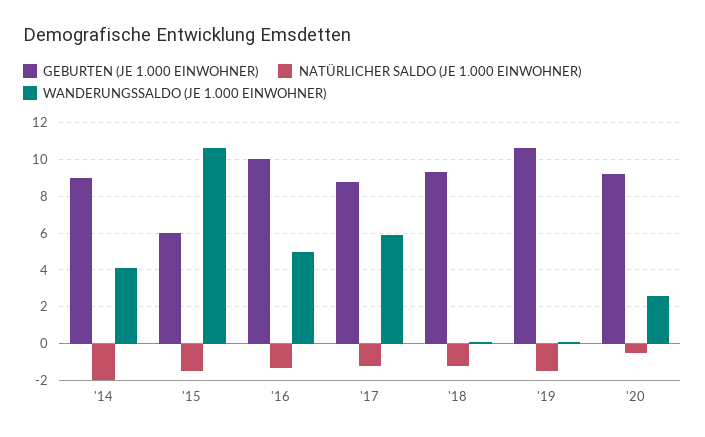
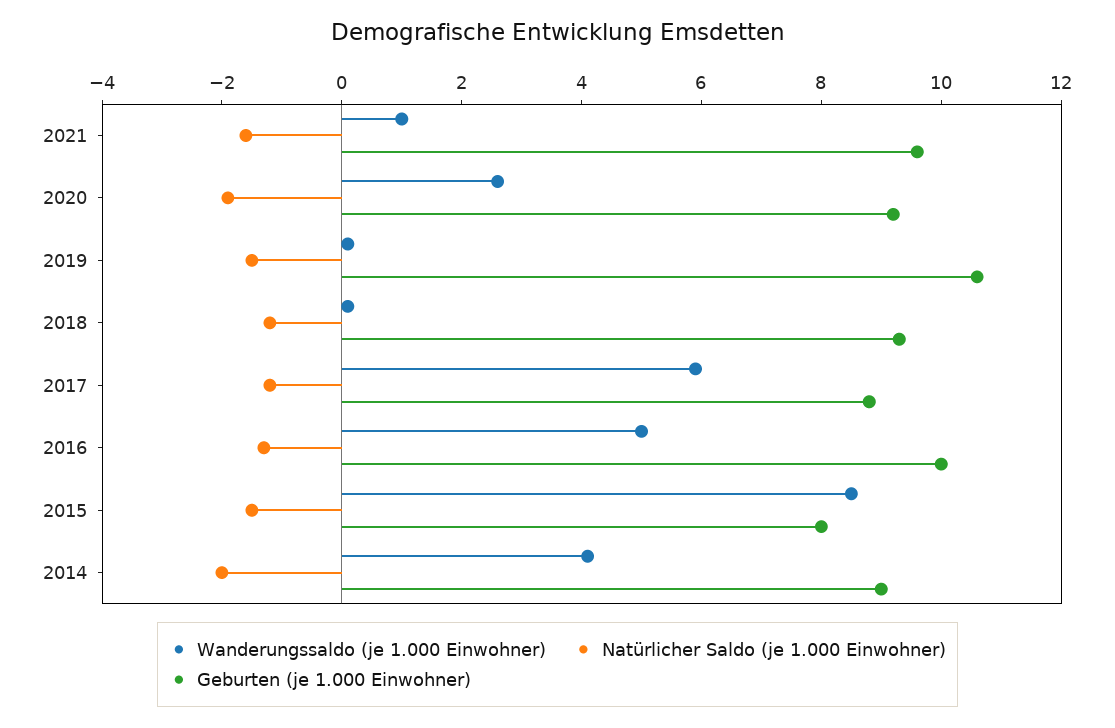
GEBURTEN (JE 1.000 EINWOHNER), '15: 6 -> 8
WANDERUNGSSALDO (JE 1.000 EINWOHNER), '15: 10.5 -> 8.5
NATÜRLICHER SALDO (JE 1.000 EINWOHNER), '20: -0.5 -> -2
WANDERUNGSSALDO (JE 1.000 EINWOHNER), 2021: none -> 1
NATÜRLICHER SALDO (JE 1.000 EINWOHNER), 2021: none -> -1.5
GEBURTEN (JE 1.000 EINWOHNER), 2021: none -> 9.5

